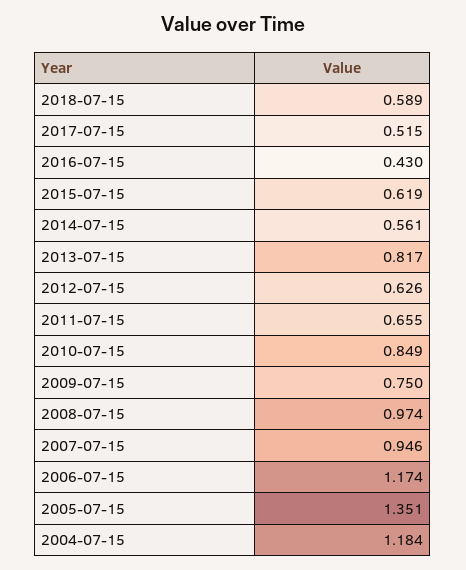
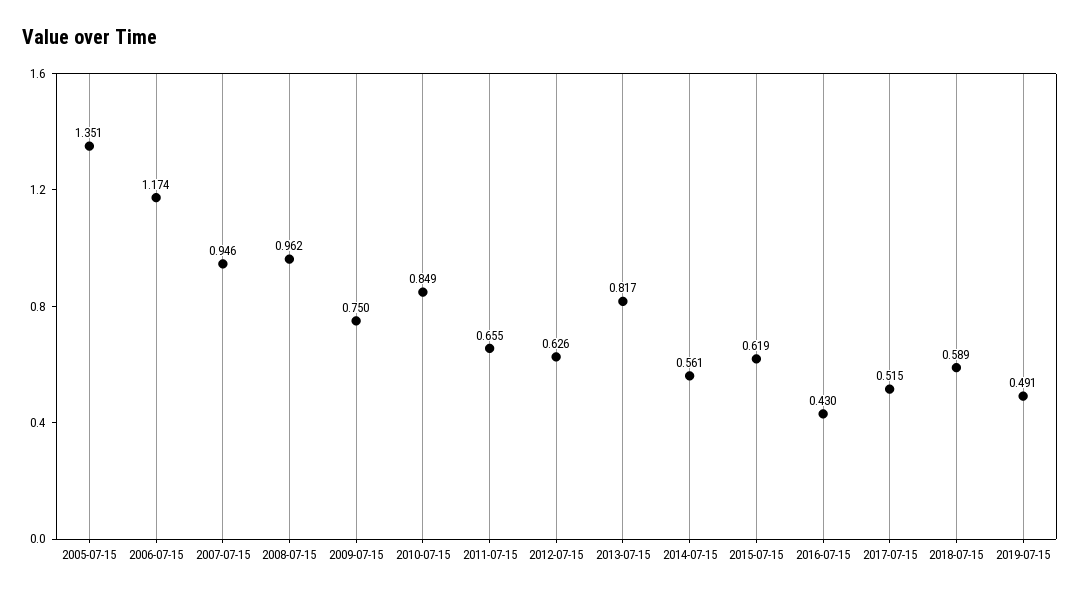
2008-07-15: 0.974 -> 0.962
2004-07-15: 1.184 -> none
2019-07-15: none -> 0.491

